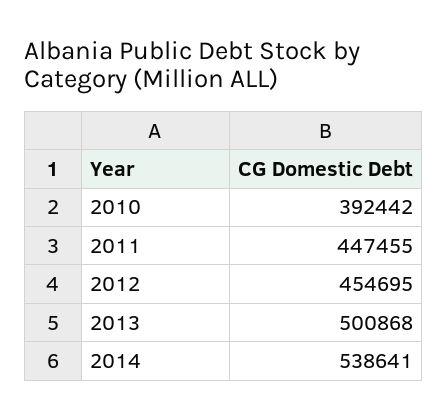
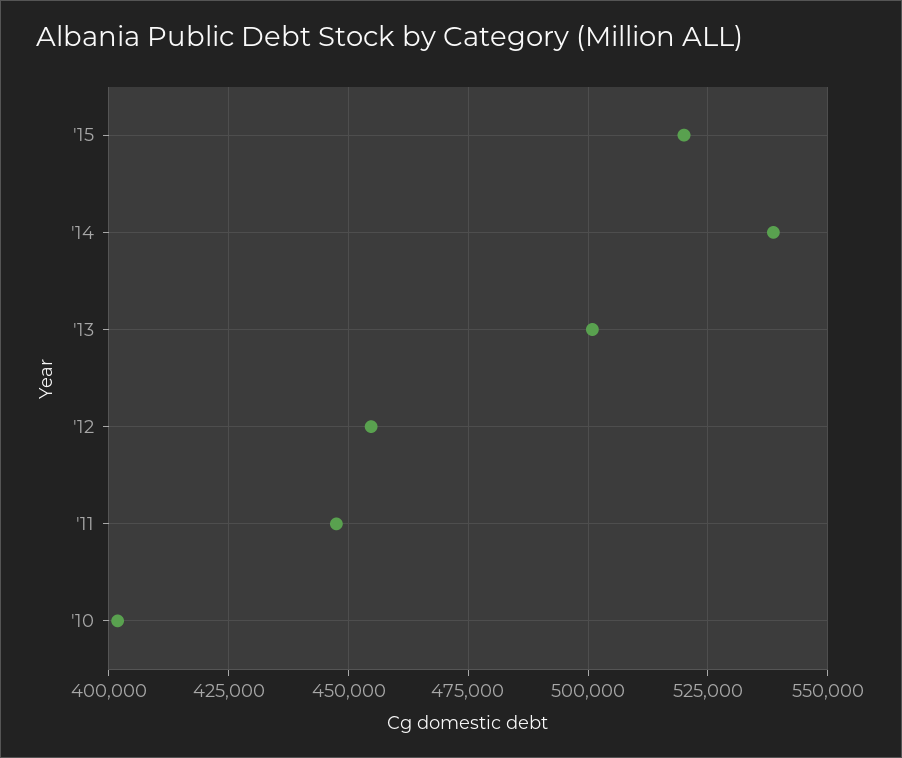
2010: 392442 -> 402500
'15: none -> 520000

